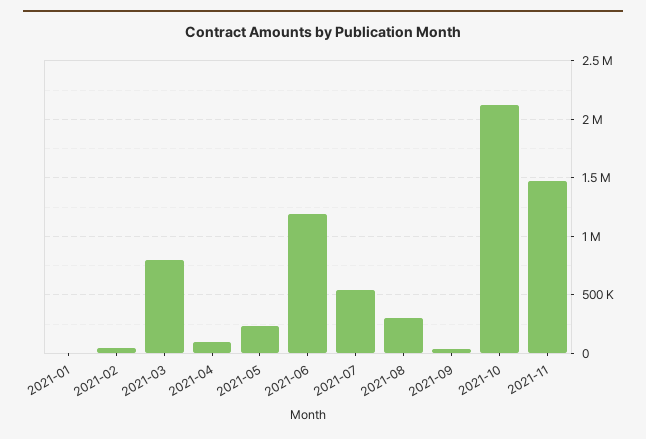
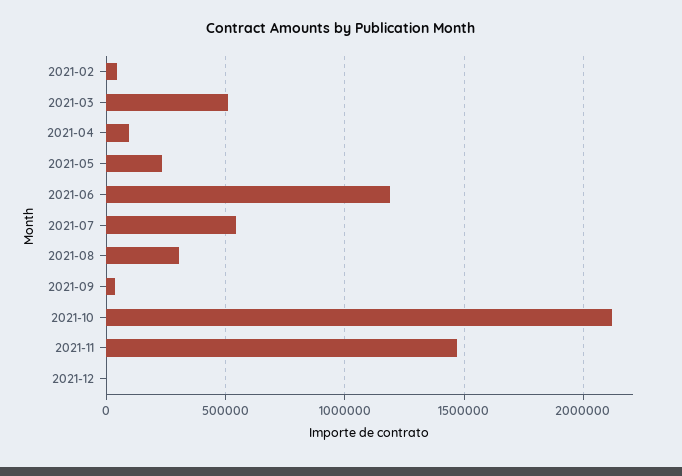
2021-01: 0 -> none
2021-03: 800000 -> 500000
2021-12: none -> 0

